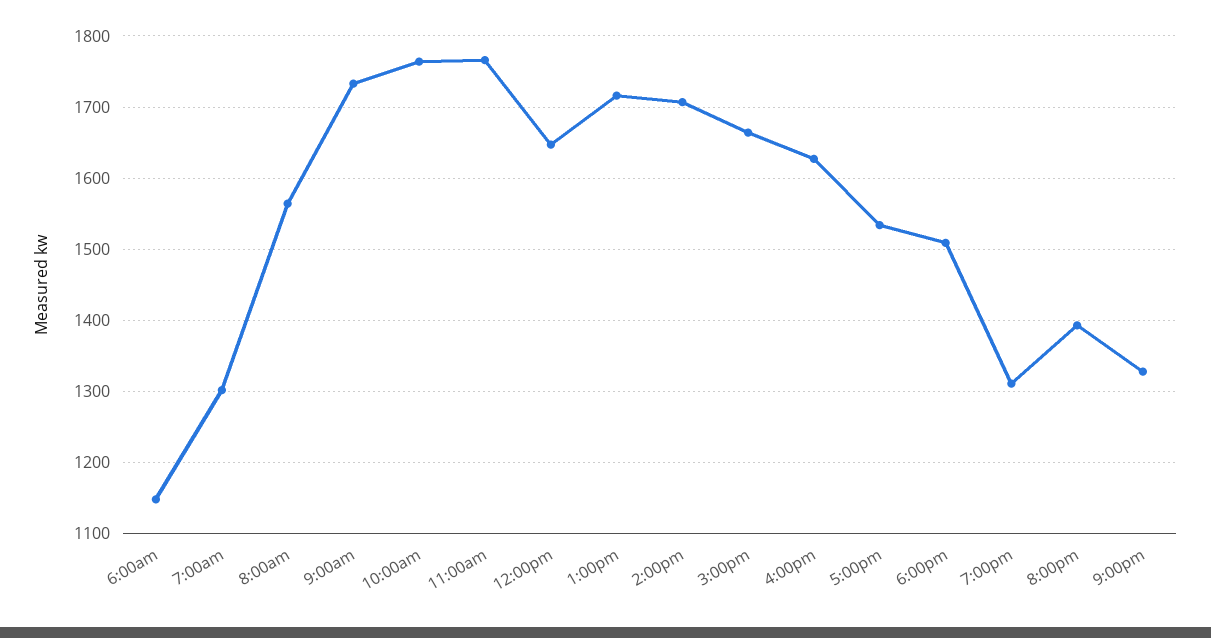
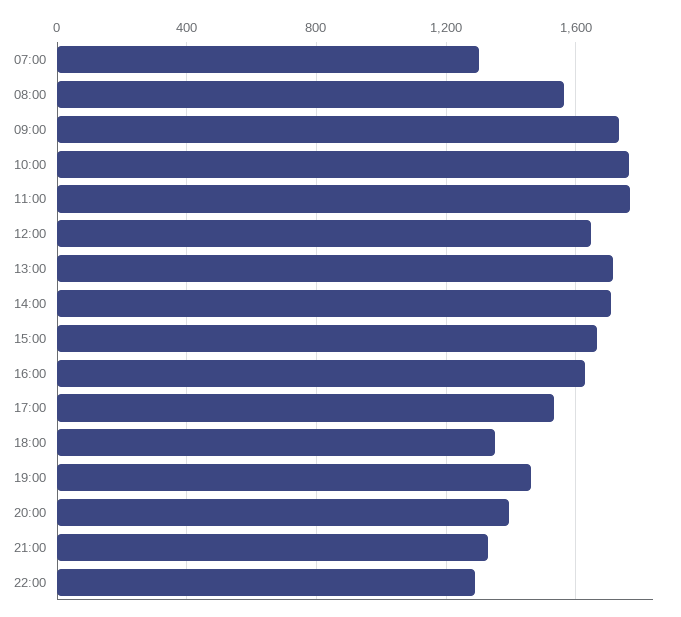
6:00am: 1150 -> none
6:00pm: 1510 -> 1350
7:00pm: 1310 -> 1450
22:00: none -> 1300

